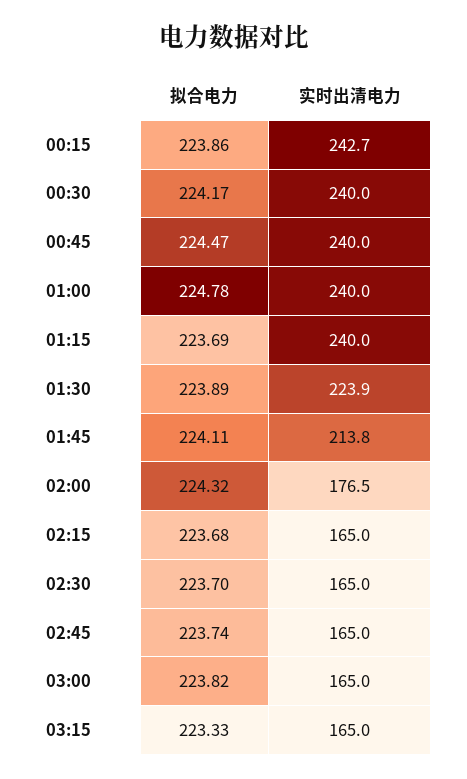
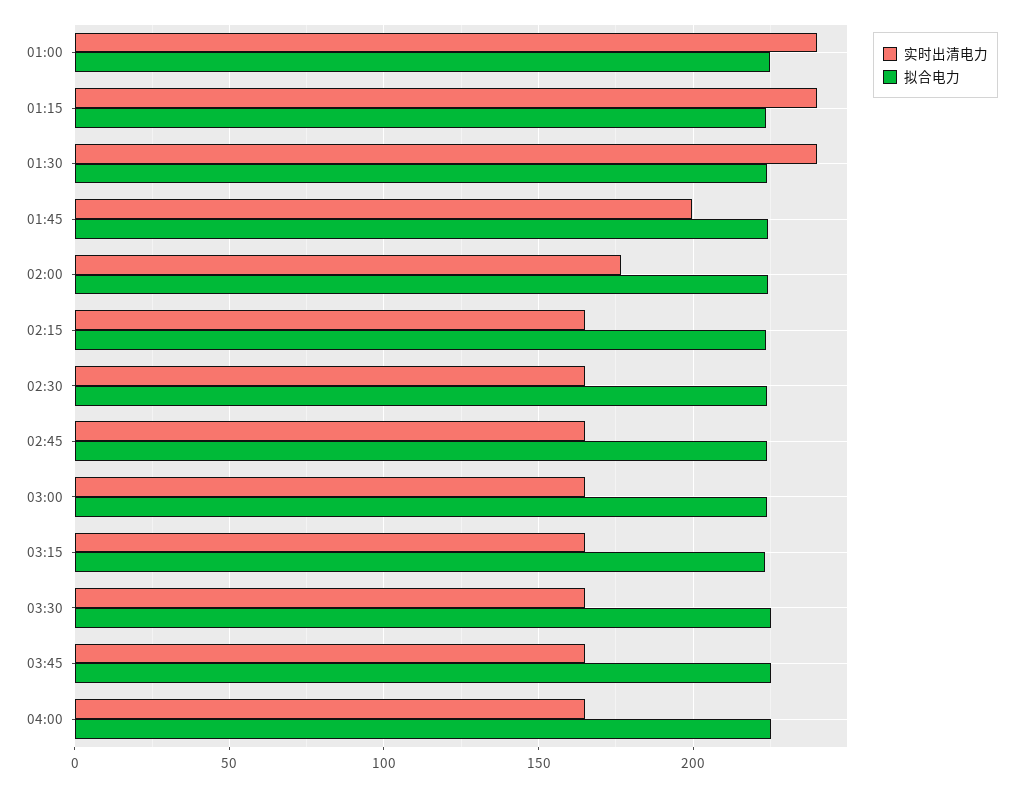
拟合电力, 00:15: 223.86 -> none
实时出清电力, 00:15: 242.7 -> none
拟合电力, 00:30: 224.17 -> none
实时出清电力, 00:30: 240 -> none
拟合电力, 00:45: 224.47 -> none
实时出清电力, 00:45: 240 -> none
实时出清电力, 01:30: 223.9 -> 240
实时出清电力, 01:45: 213.8 -> 200
实时出清电力, 03:30: none -> 165
拟合电力, 03:30: none -> 225
实时出清电力, 03:45: none -> 165
拟合电力, 03:45: none -> 225
实时出清电力, 04:00: none -> 165
拟合电力, 04:00: none -> 225

